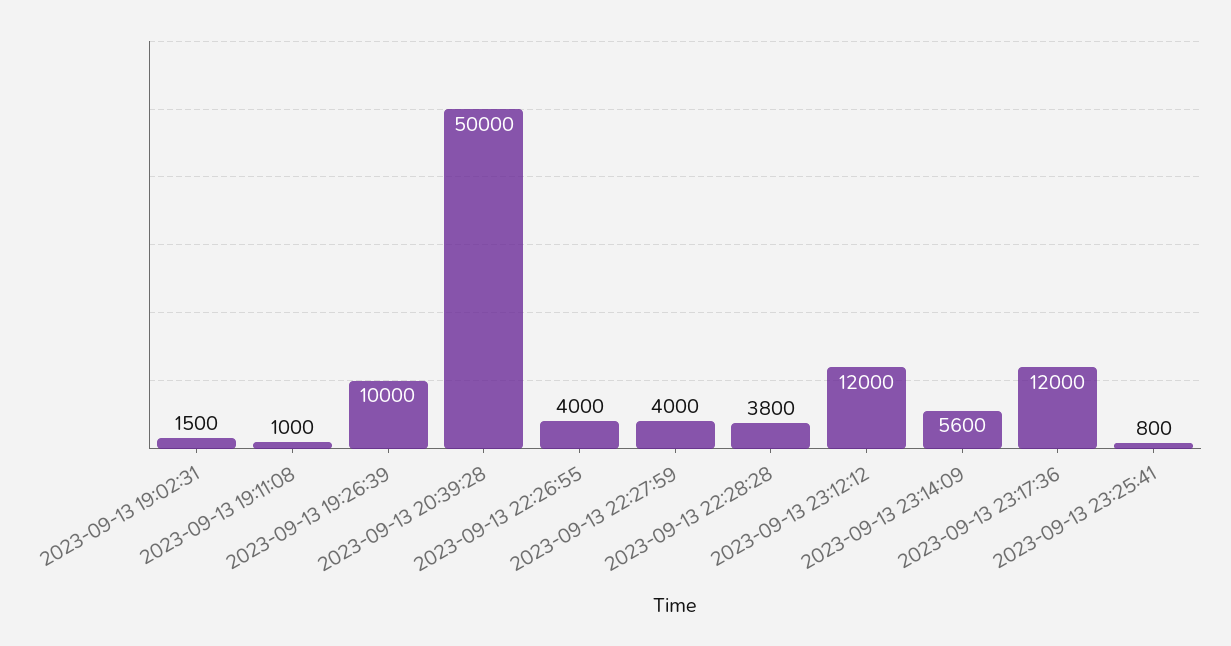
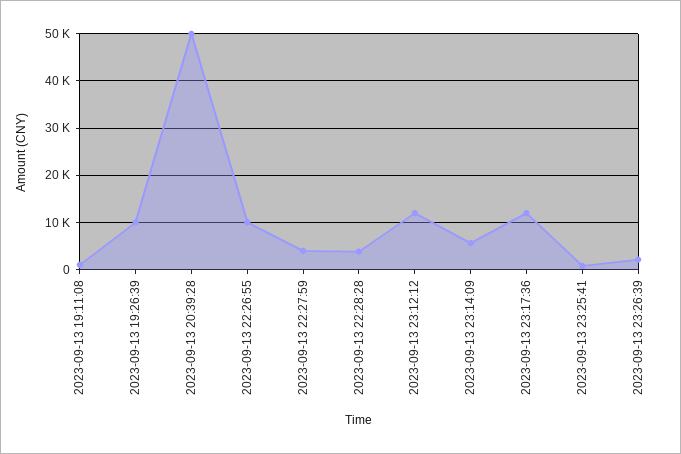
2023-09-13 19:02:31: 1500 -> none
2023-09-13 22:26:55: 4000 -> 10000
2023-09-13 23:26:39: none -> 2000

